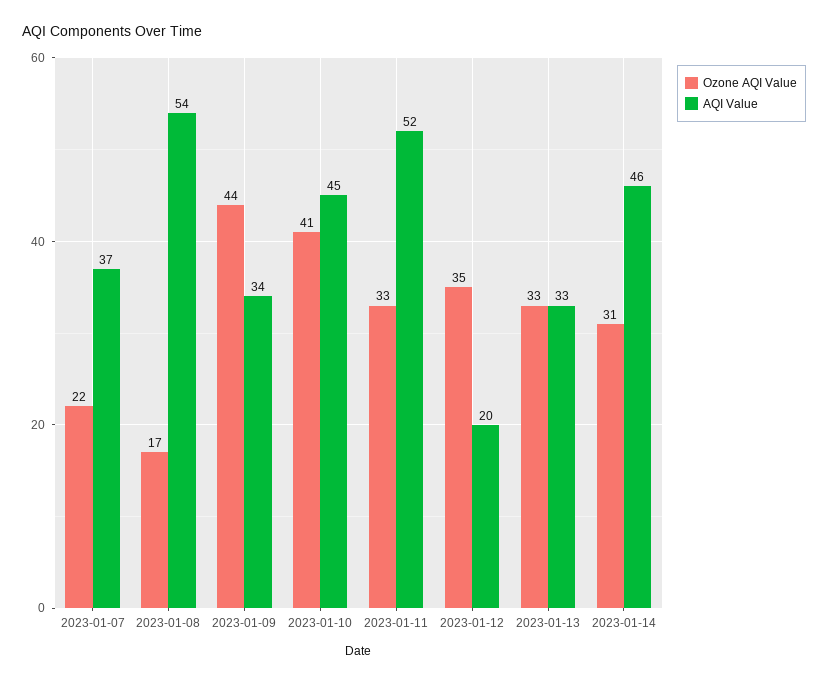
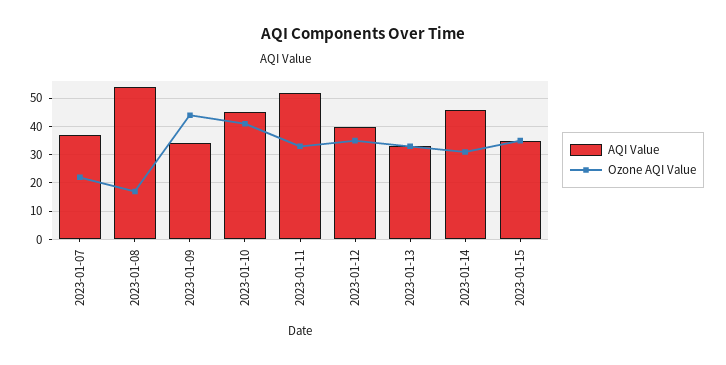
AQI Value, 2023-01-12: 20 -> 40
AQI Value, 2023-01-15: none -> 35
Ozone AQI Value, 2023-01-15: none -> 35

